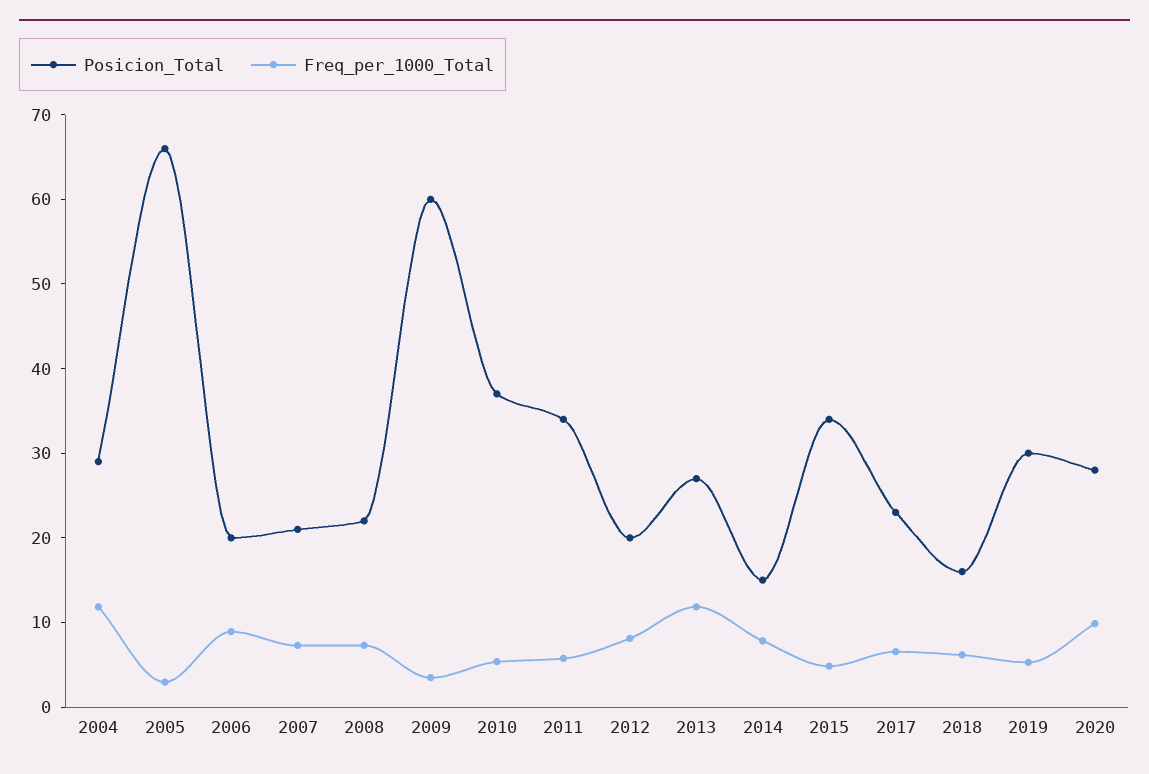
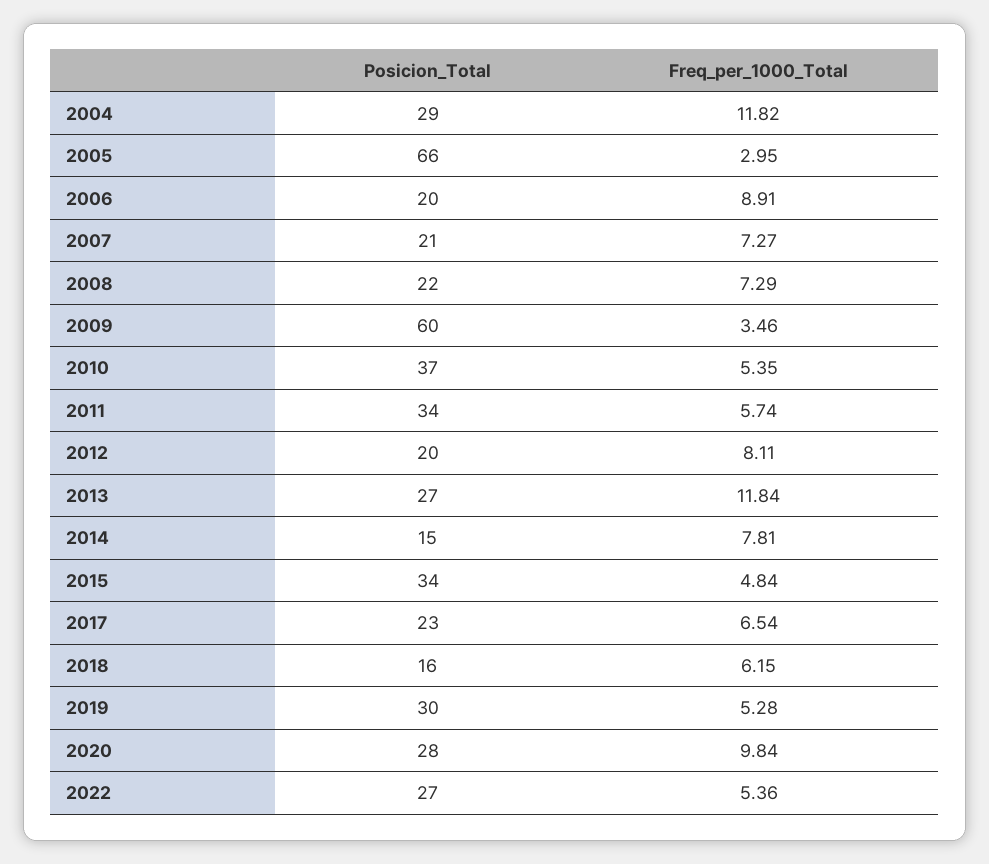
Posicion_Total, 2022: none -> 27
Freq_per_1000_Total, 2022: none -> 5.36

